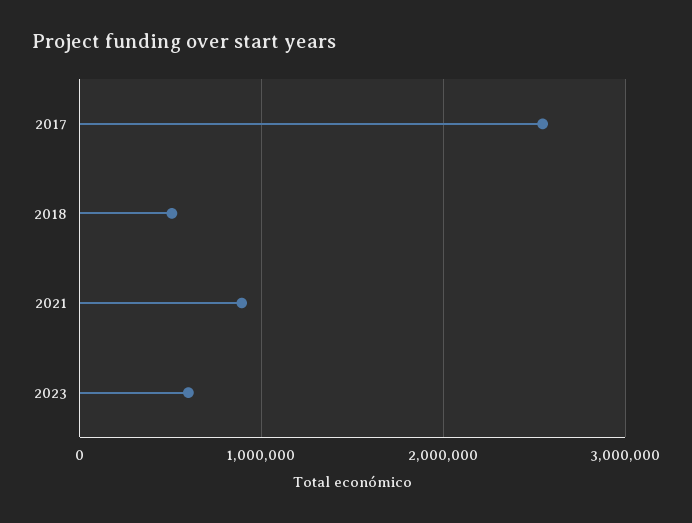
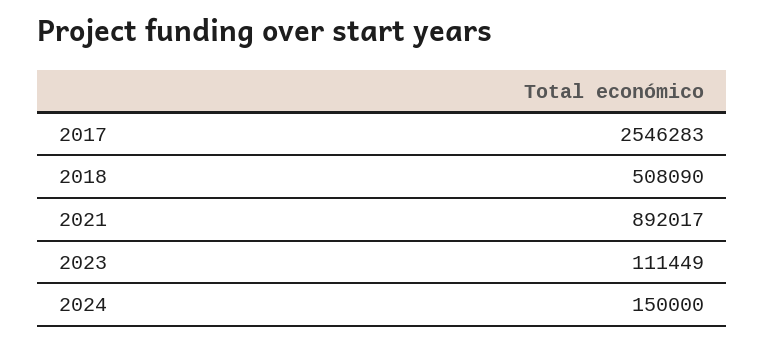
2023: 600000 -> 111449
2024: none -> 150000

